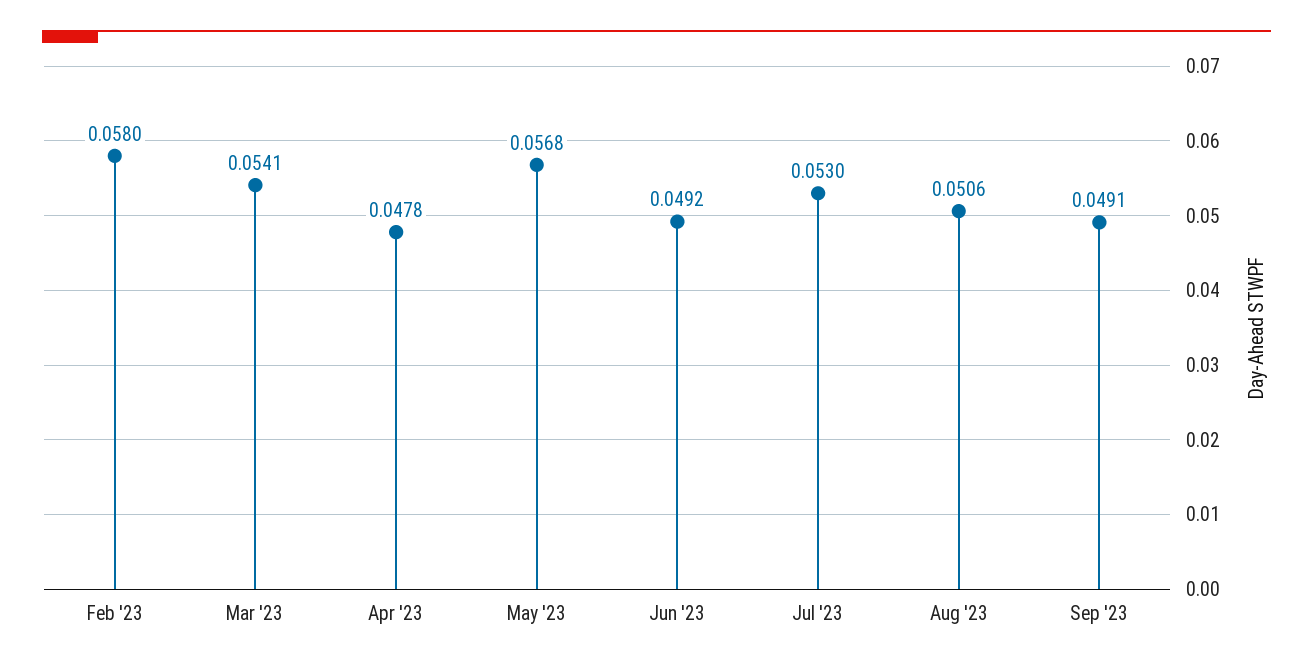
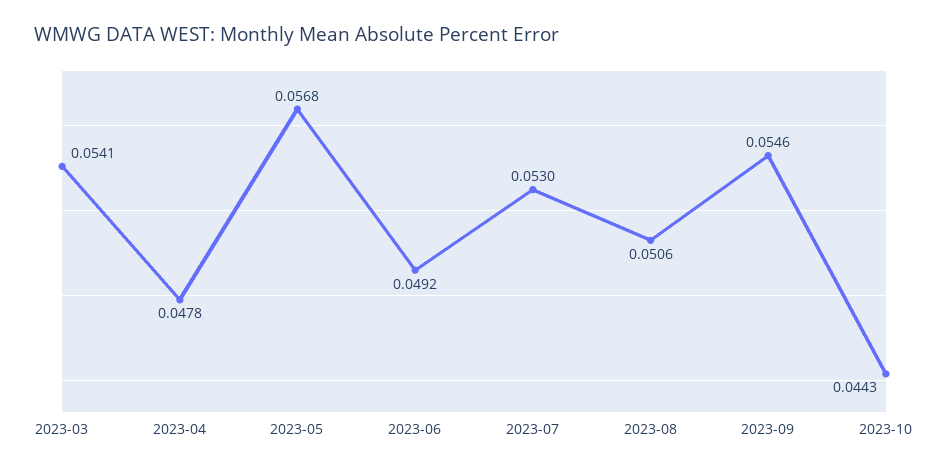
Feb '23: 0.058 -> none
Sep '23: 0.0491 -> 0.0546
2023-10: none -> 0.0443

